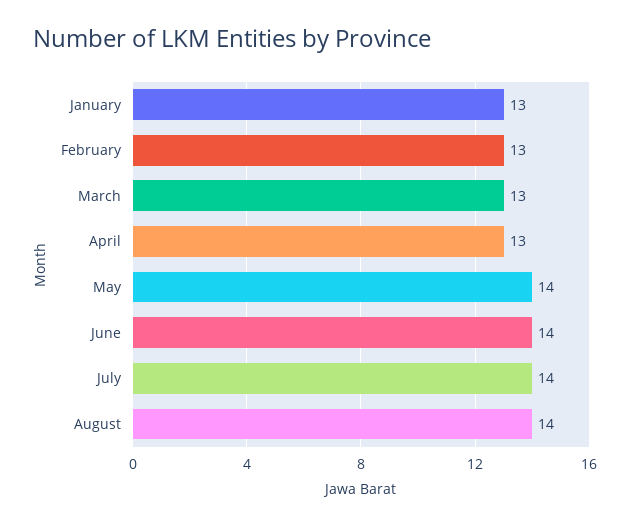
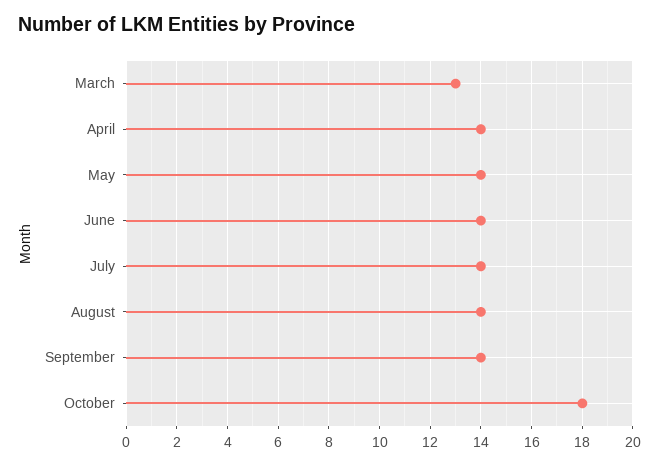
January: 13 -> none
February: 13 -> none
April: 13 -> 14
September: none -> 14
October: none -> 18

